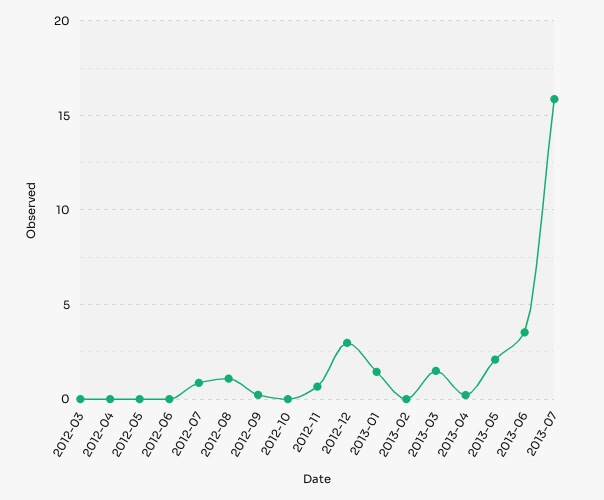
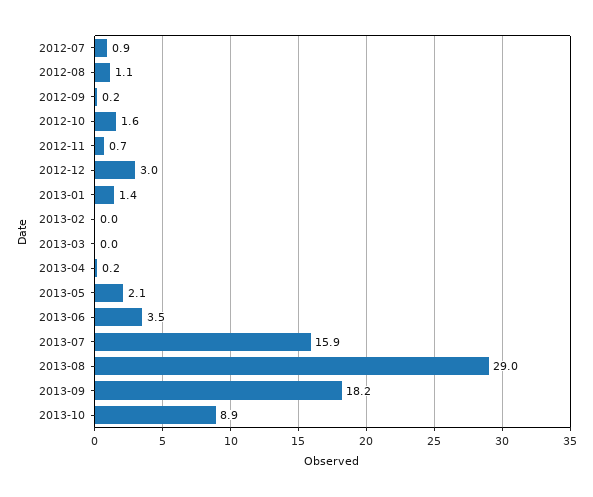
2012-03: 0 -> none
2012-04: 0 -> none
2012-05: 0 -> none
2012-06: 0 -> none
2012-10: 0 -> 1.6
2013-03: 1.5 -> 0
2013-08: none -> 29
2013-09: none -> 18.2
2013-10: none -> 8.9

